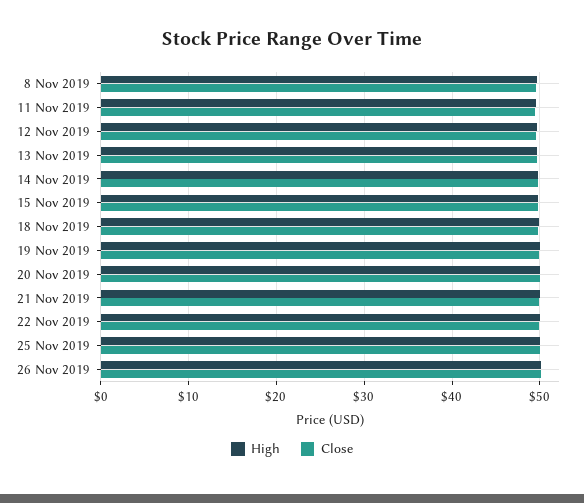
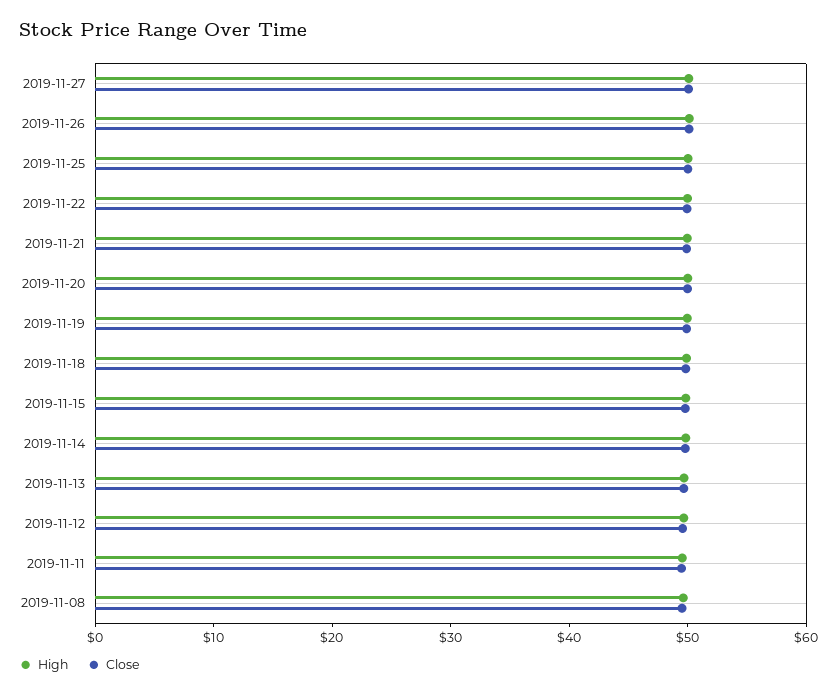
High, 2019-11-27: none -> 50
Close, 2019-11-27: none -> 50

